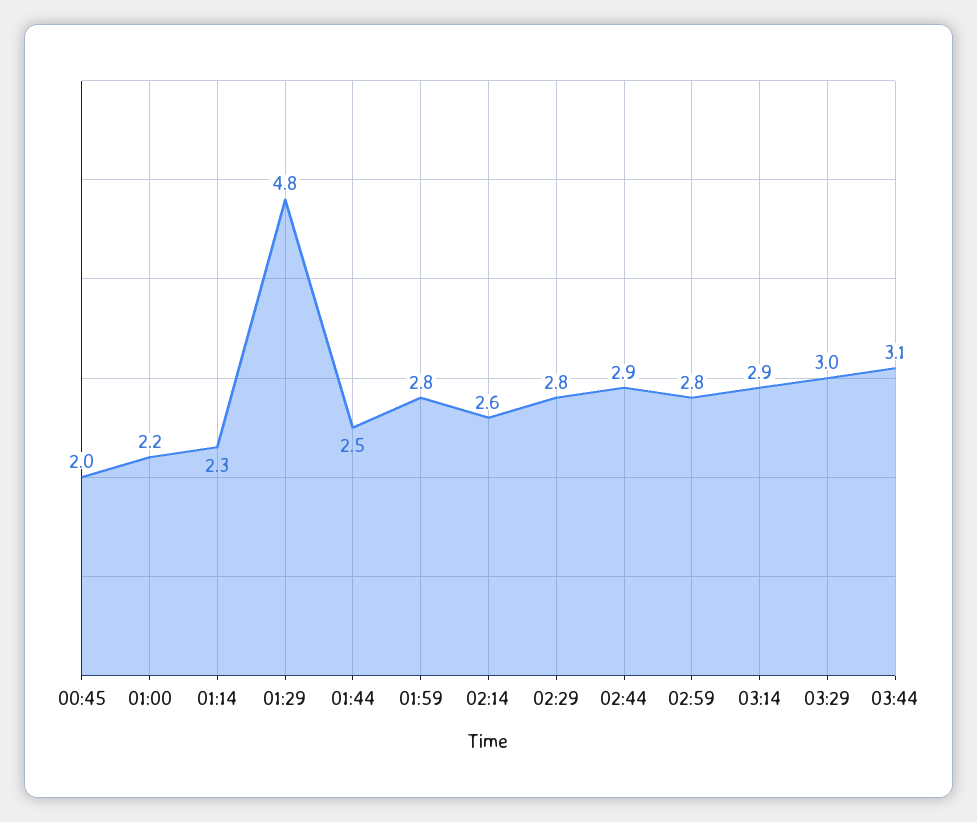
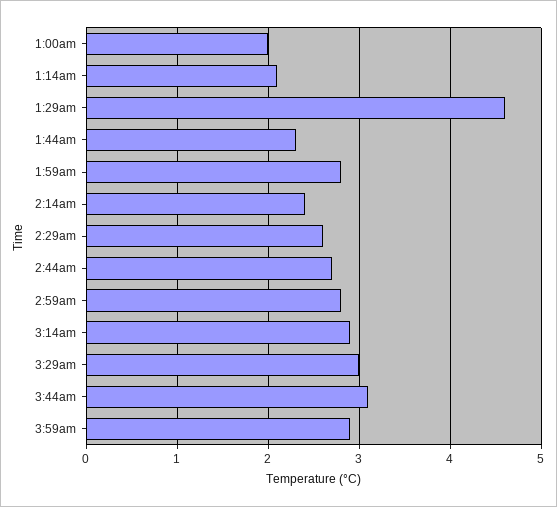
00:45: 2 -> none
01:00: 2.2 -> 2
01:14: 2.3 -> 2.1
01:29: 4.8 -> 4.6
01:44: 2.5 -> 2.3
02:14: 2.6 -> 2.4
02:29: 2.8 -> 2.6
02:44: 2.9 -> 2.7
3:59am: none -> 2.9

